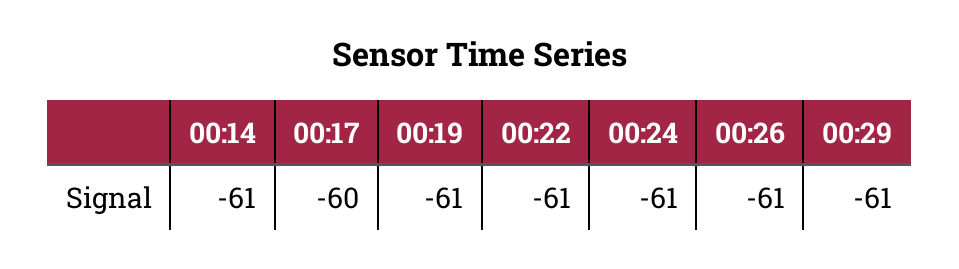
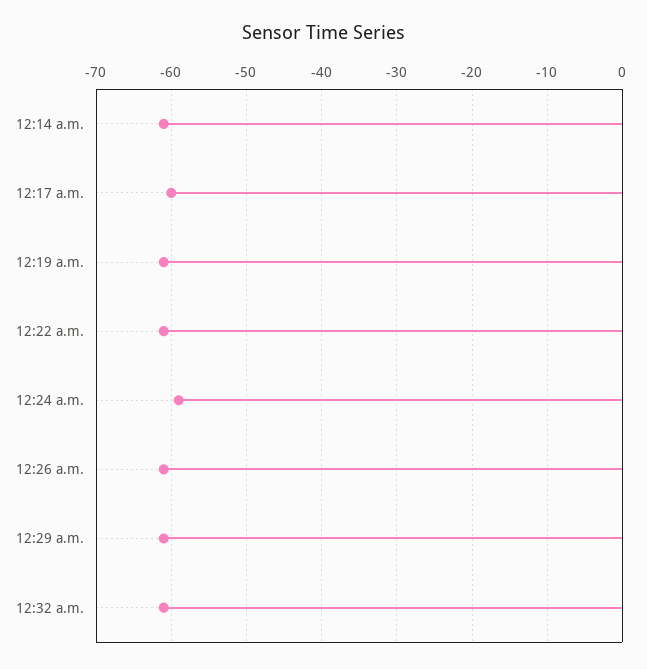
00:24: -61 -> -59
12:32 a.m.: none -> -61

